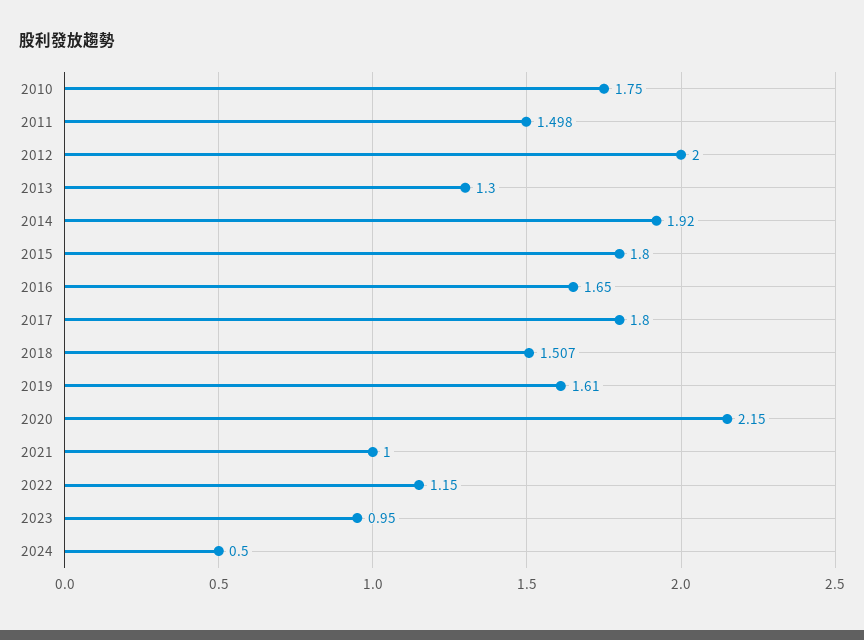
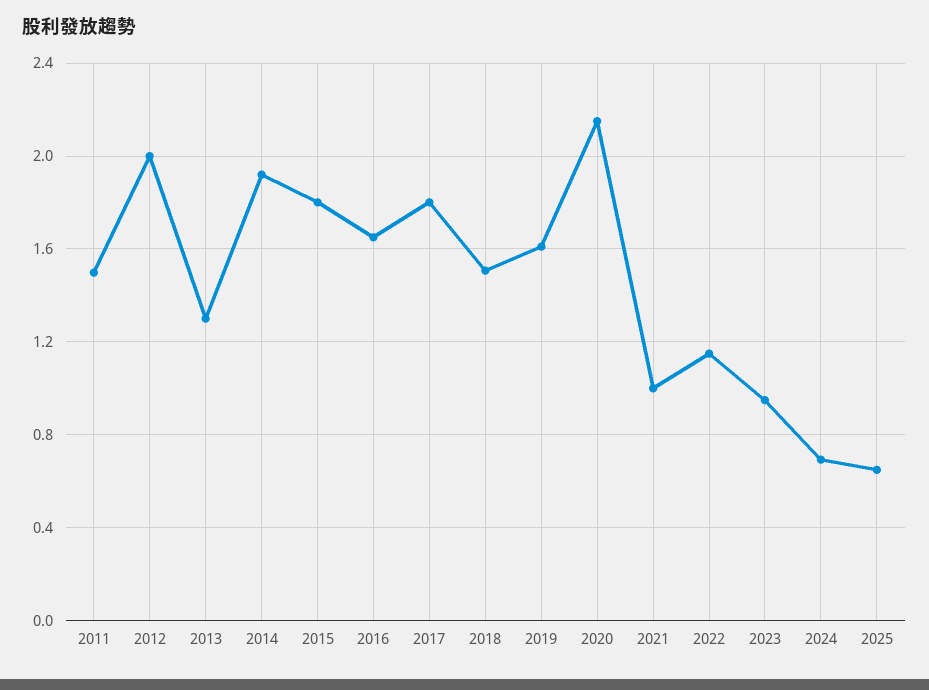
2010: 1.75 -> none
2024: 0.5 -> 0.7
2025: none -> 0.65

